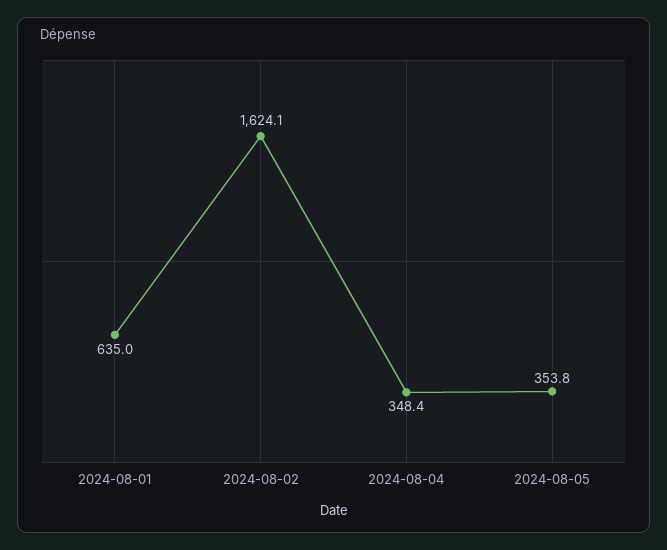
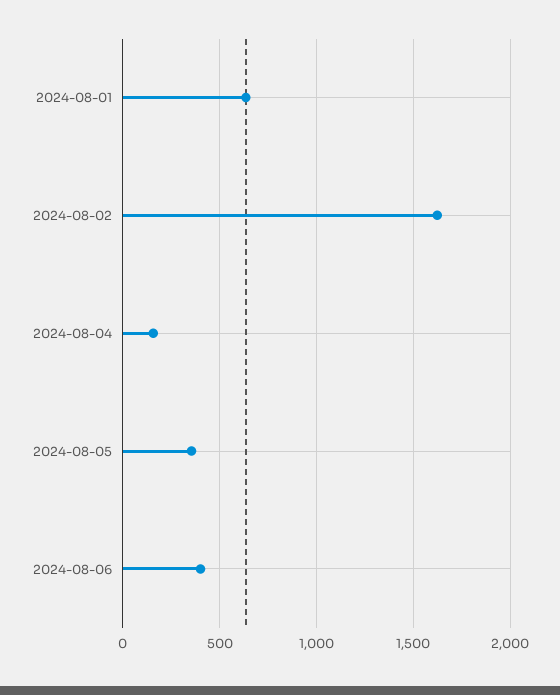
2024-08-04: 348.4 -> 150
2024-08-06: none -> 400

